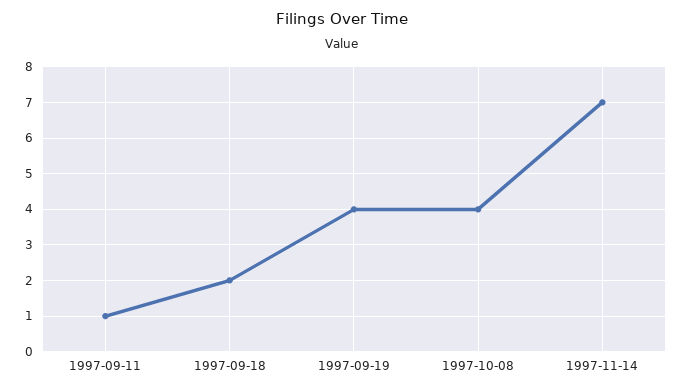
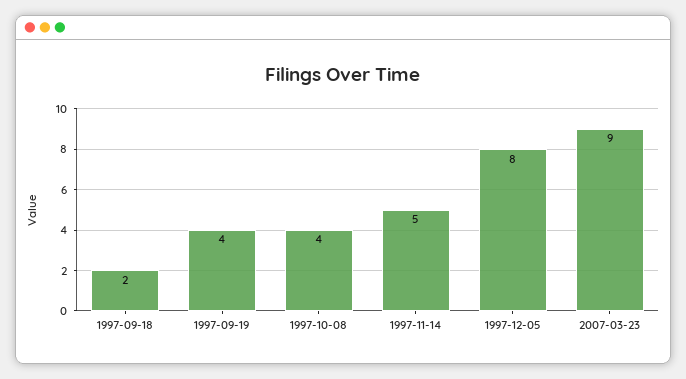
1997-09-11: 1 -> none
1997-11-14: 7 -> 5
1997-12-05: none -> 8
2007-03-23: none -> 9

